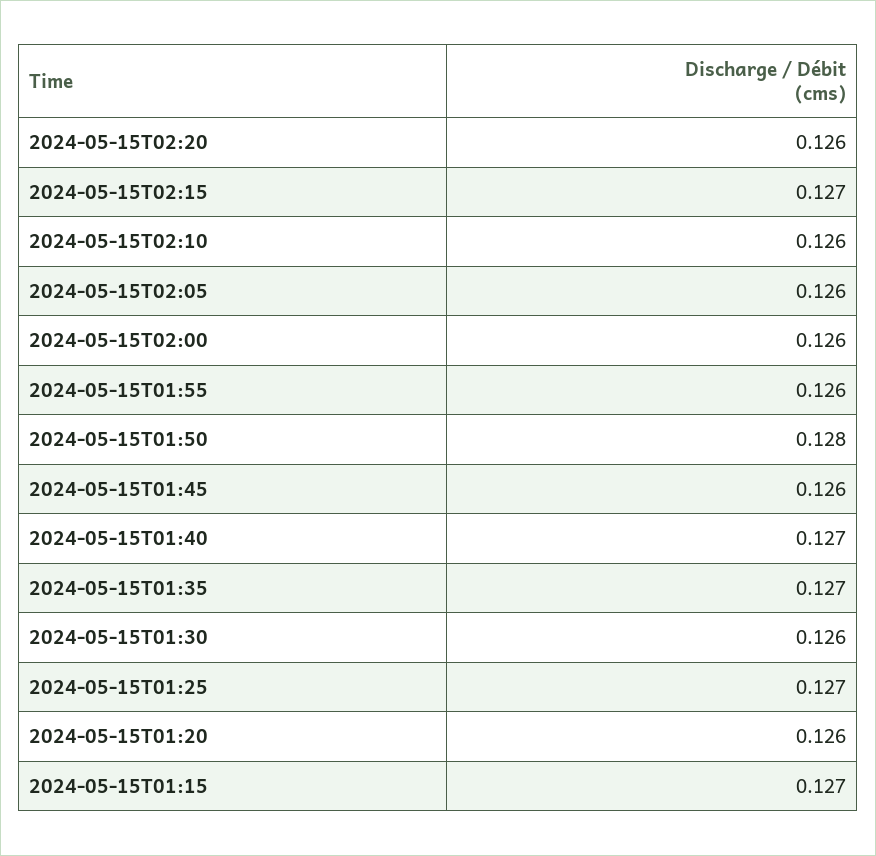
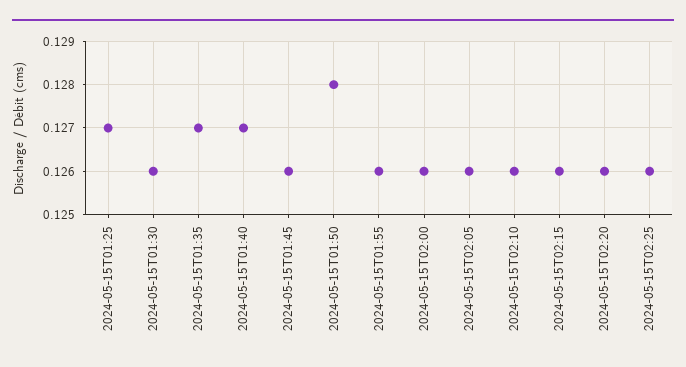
2024-05-15T02:15: 0.127 -> 0.126
2024-05-15T01:20: 0.126 -> none
2024-05-15T01:15: 0.127 -> none
2024-05-15T02:25: none -> 0.126

